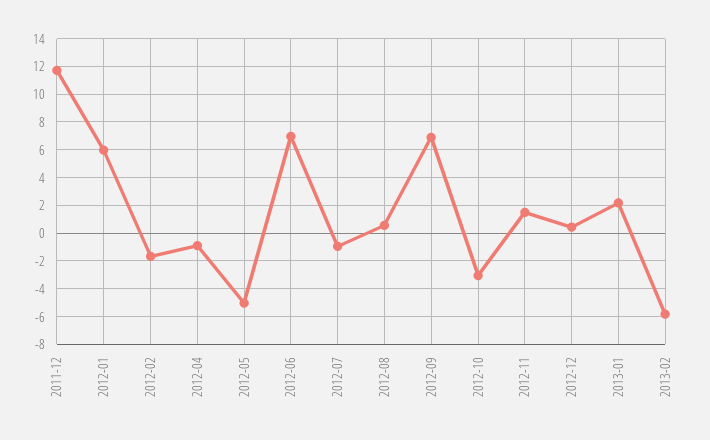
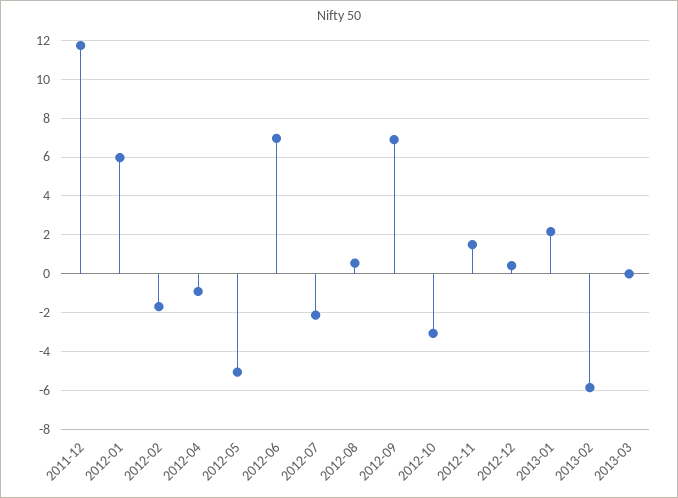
2012-07: -1 -> -2
2013-03: none -> 0

